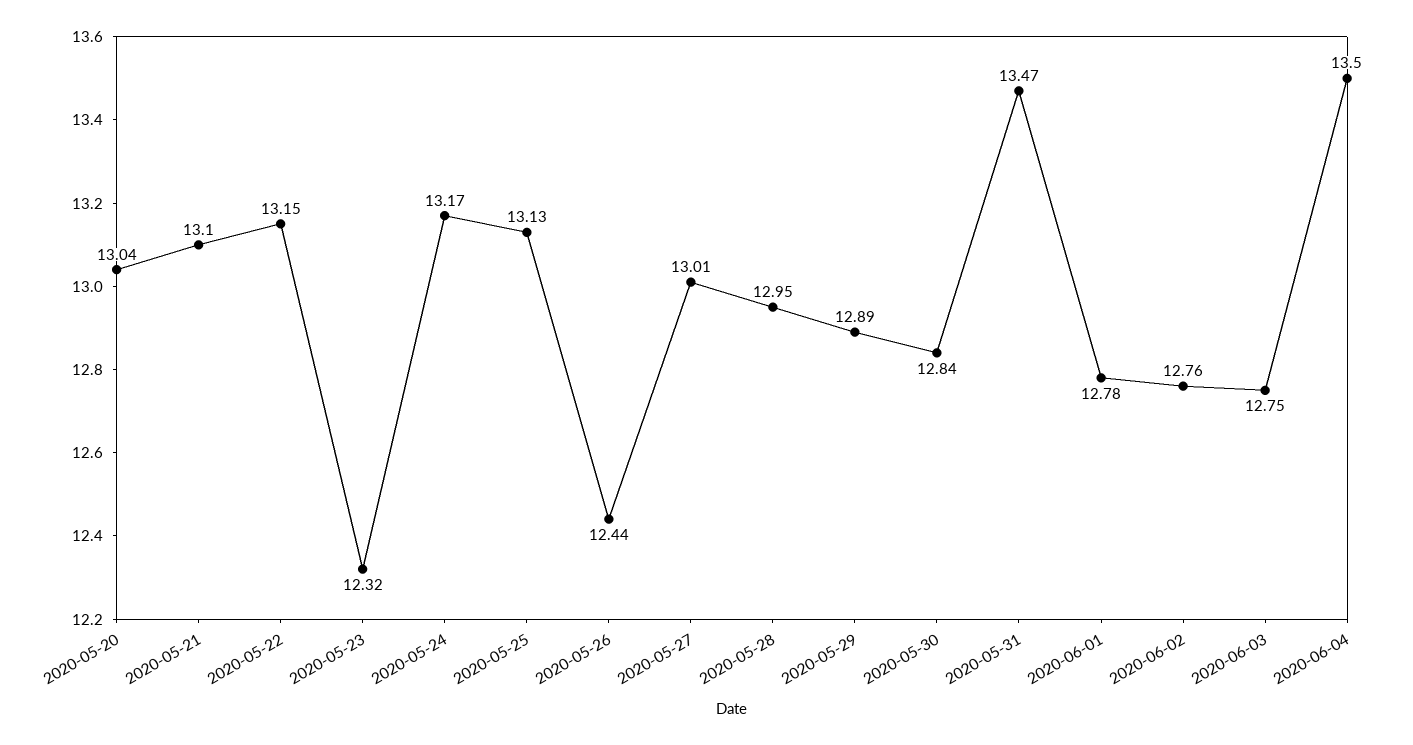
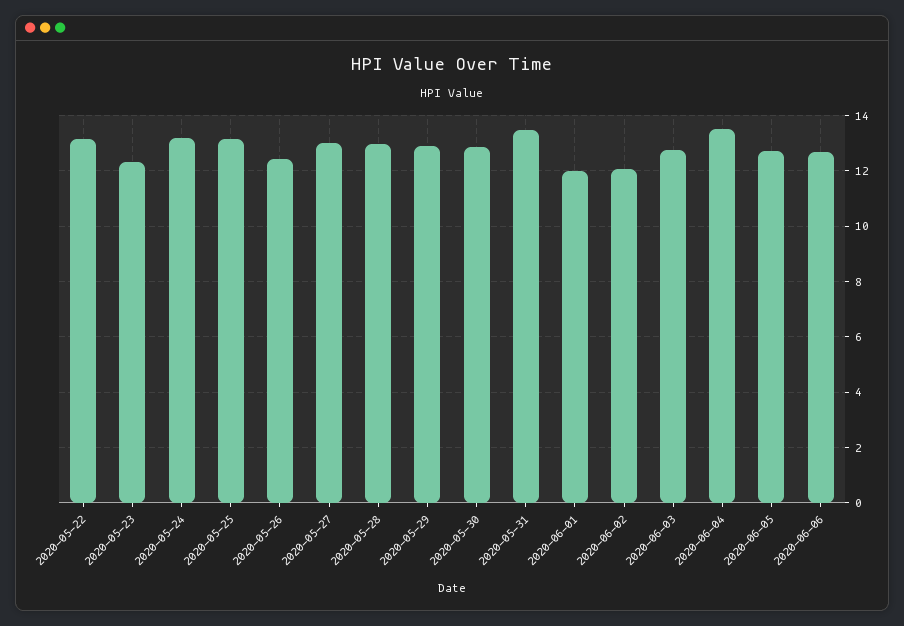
2020-05-20: 13.04 -> none
2020-05-21: 13.1 -> none
2020-06-01: 12.78 -> 12
2020-06-02: 12.76 -> 12
2020-06-05: none -> 12.75
2020-06-06: none -> 12.75

